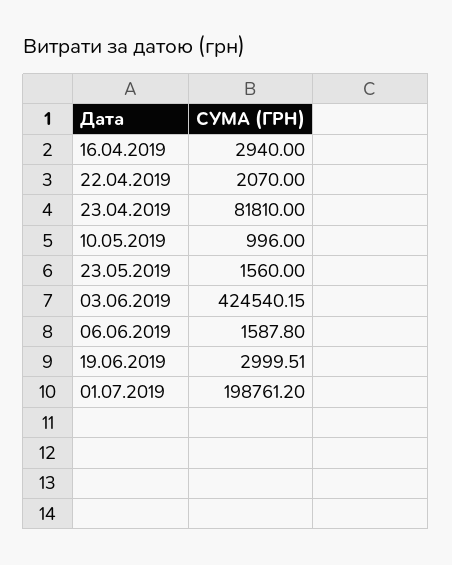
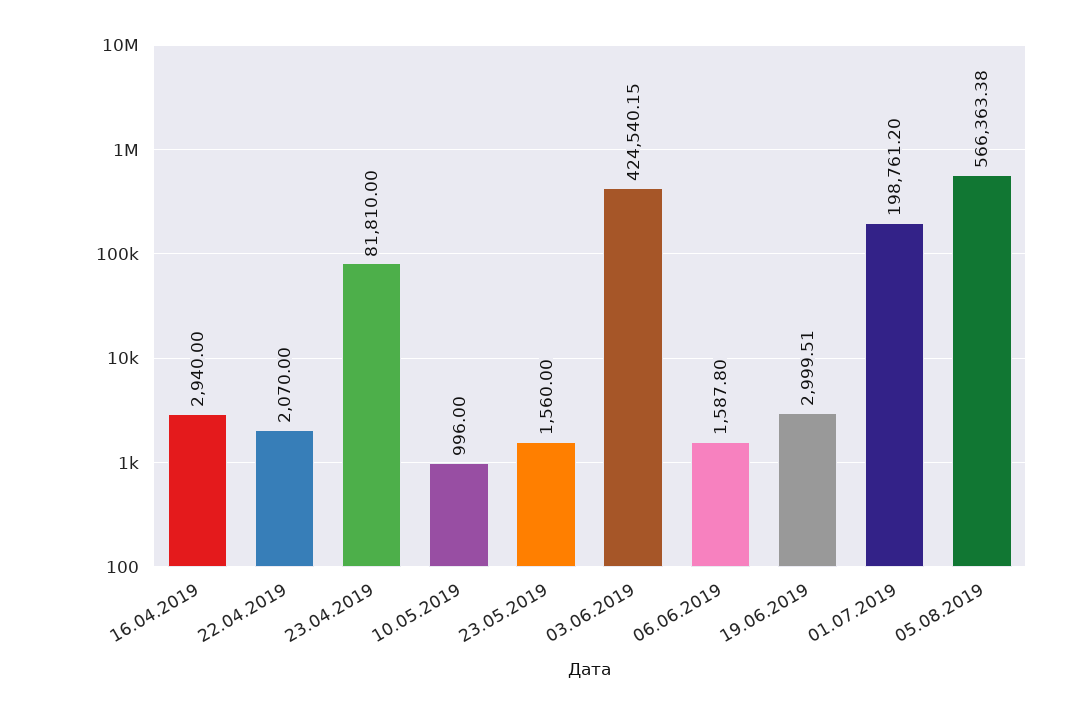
05.08.2019: none -> 566363.38

